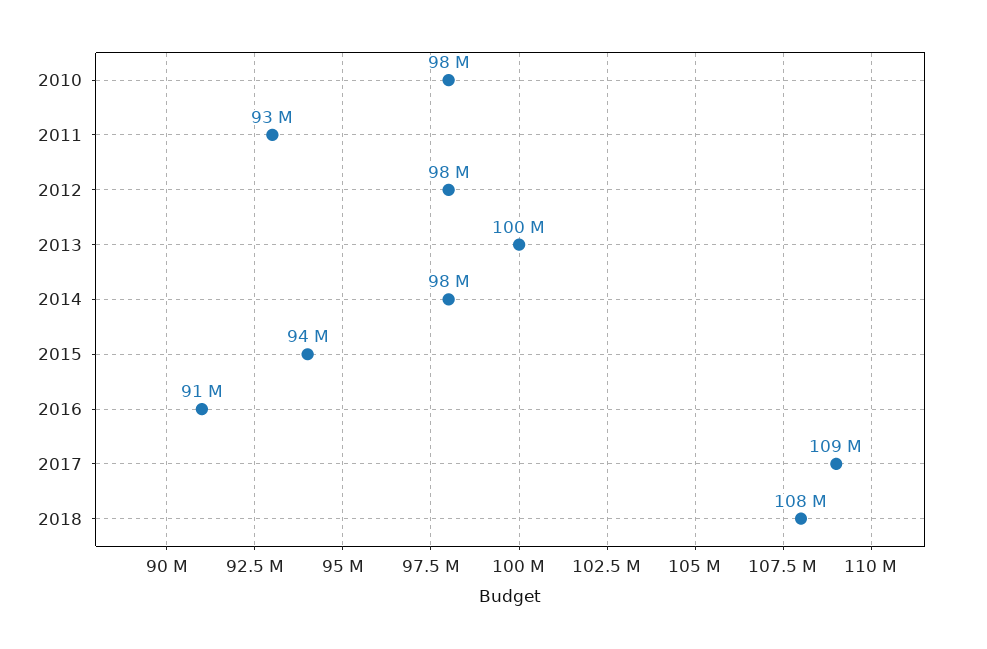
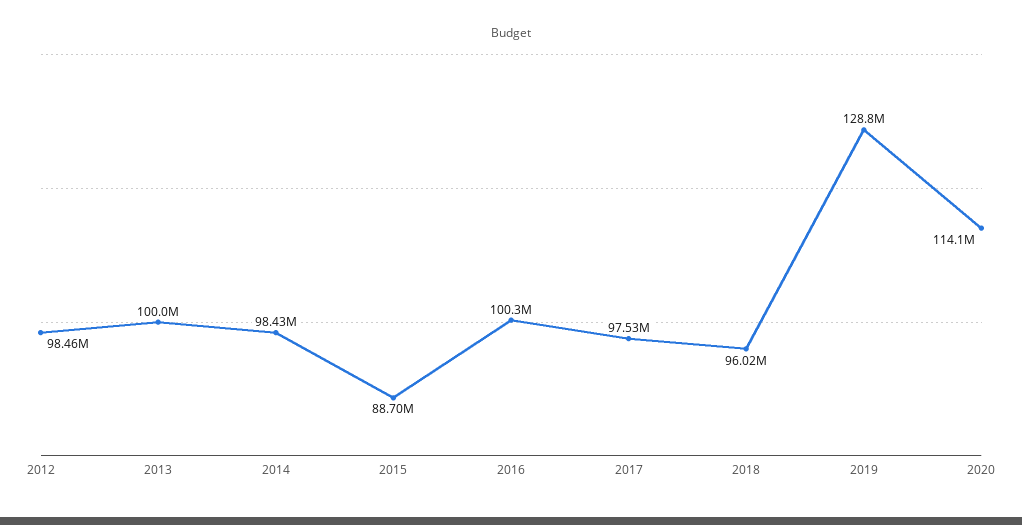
2010: 98000000 -> none
2011: 93000000 -> none
2015: 94000000 -> 88700000
2016: 91000000 -> 100300000
2017: 109000000 -> 97530000
2018: 108000000 -> 96020000
2019: none -> 128800000
2020: none -> 114100000

